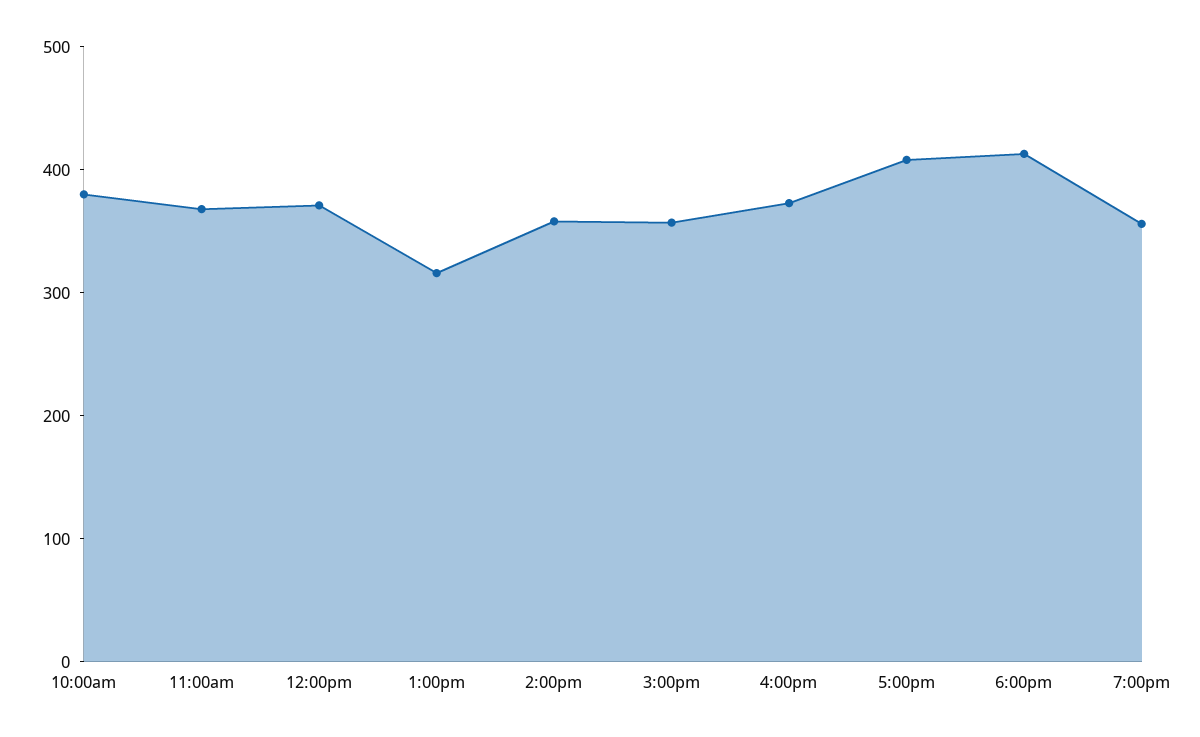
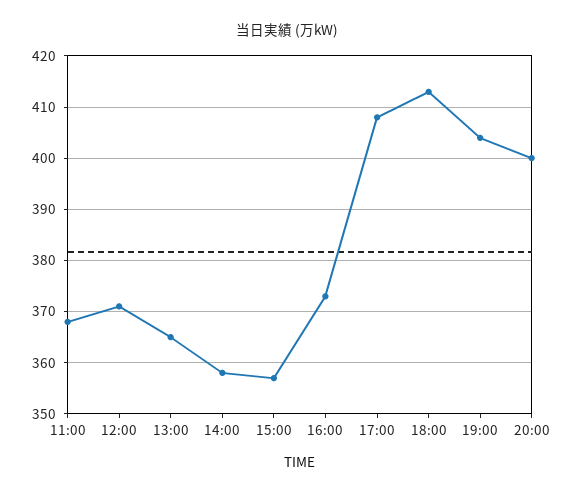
10:00am: 380 -> none
1:00pm: 320 -> 365
7:00pm: 360 -> 405
20:00: none -> 400

